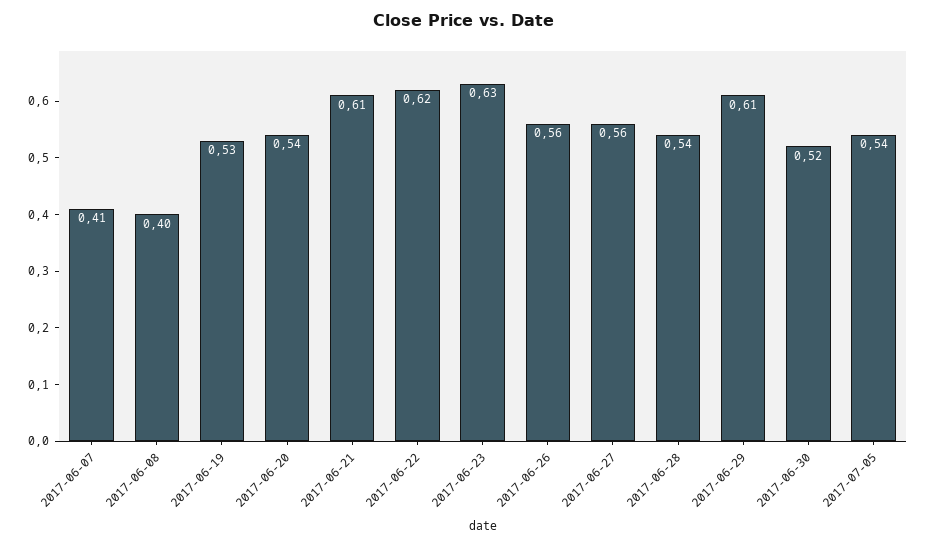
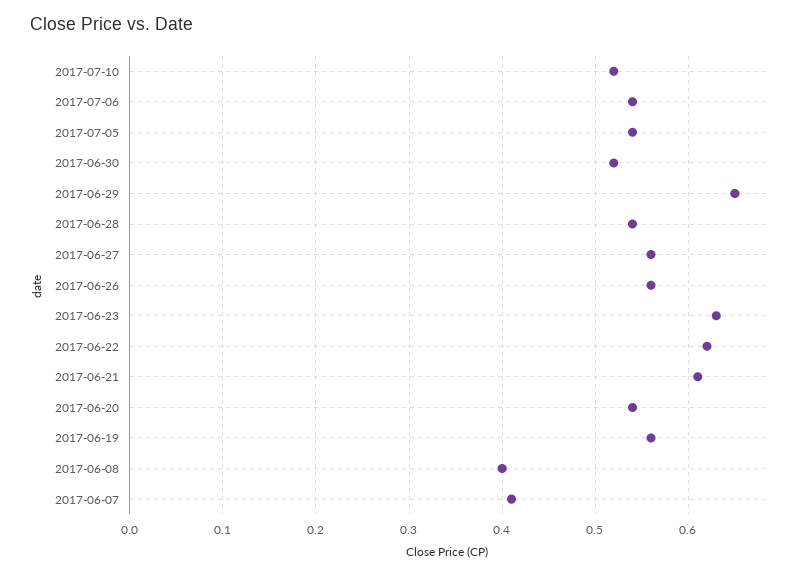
2017-06-19: 0.53 -> 0.56
2017-06-29: 0.61 -> 0.65
2017-07-10: none -> 0.52
2017-07-06: none -> 0.54

